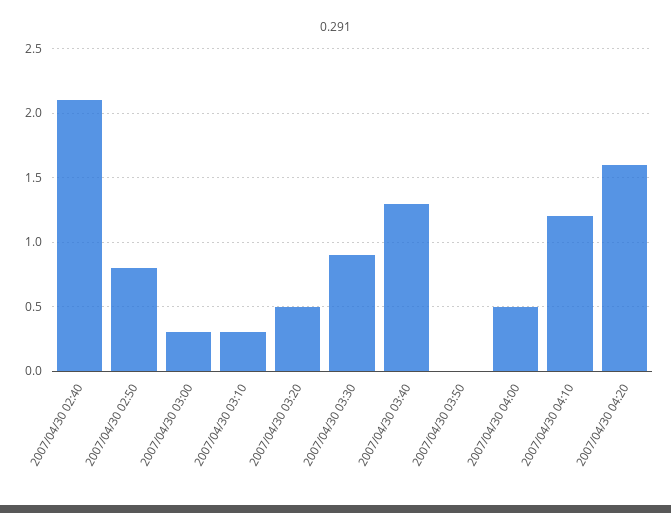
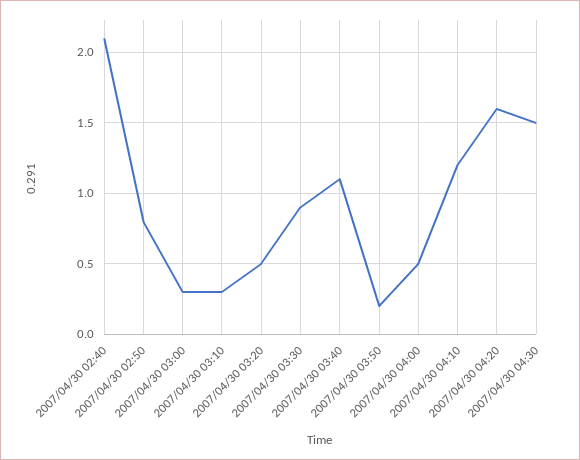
2007/04/30 03:40: 1.3 -> 1.1
2007/04/30 03:50: 0 -> 0.2
2007/04/30 04:30: none -> 1.5

